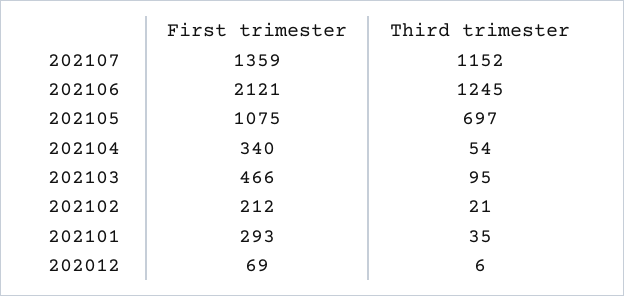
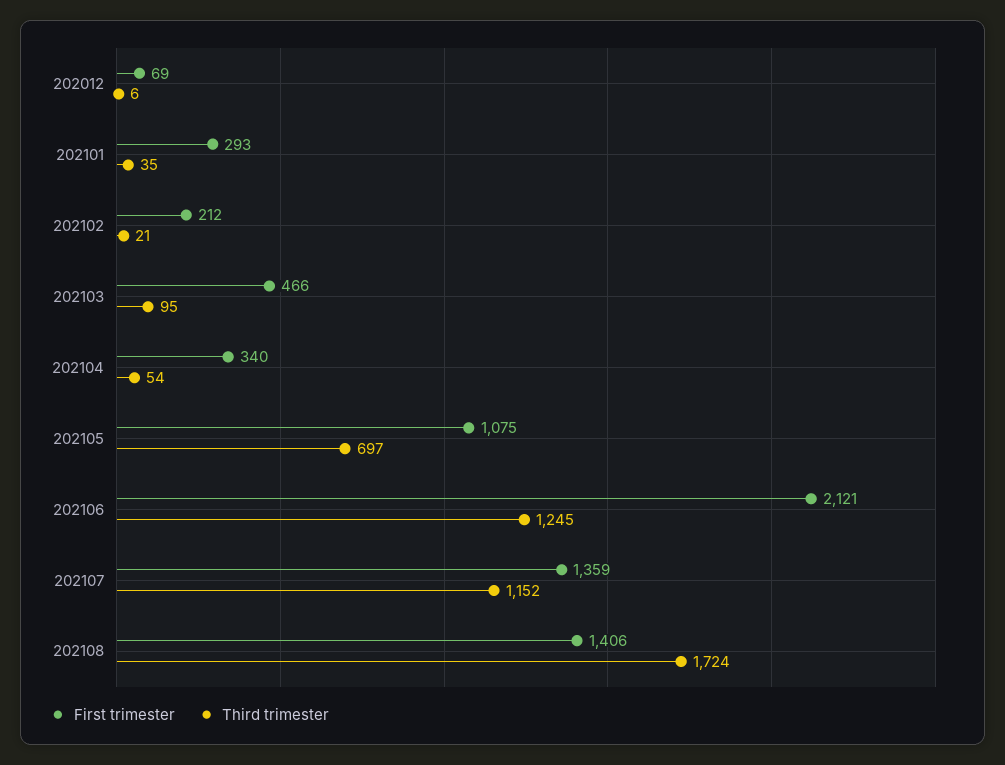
First trimester, 202108: none -> 1406
Third trimester, 202108: none -> 1724

